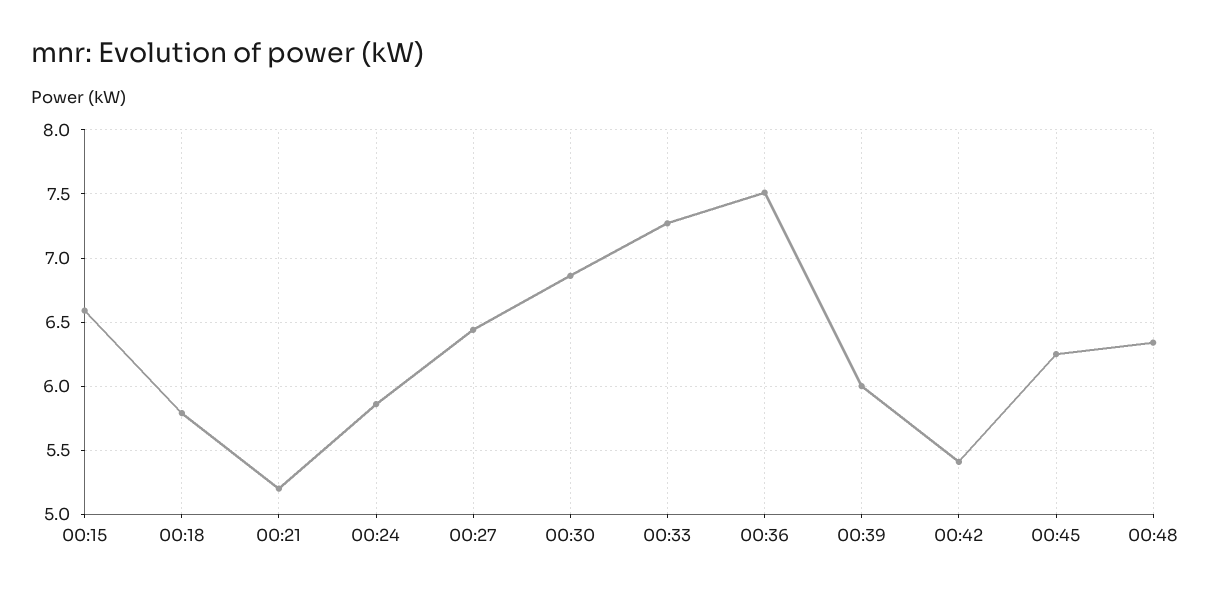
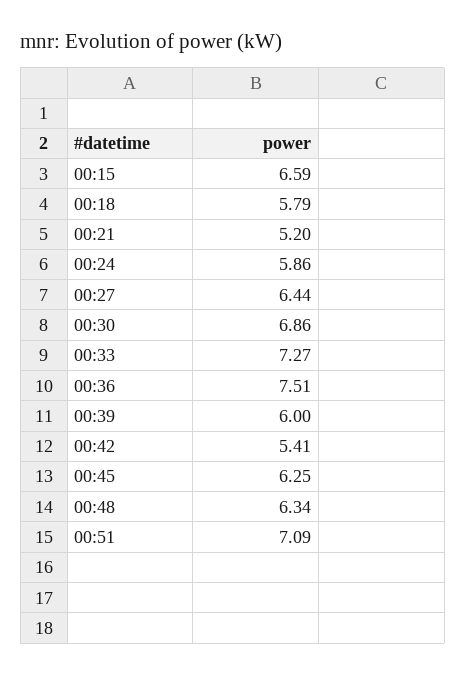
00:51: none -> 7.09

